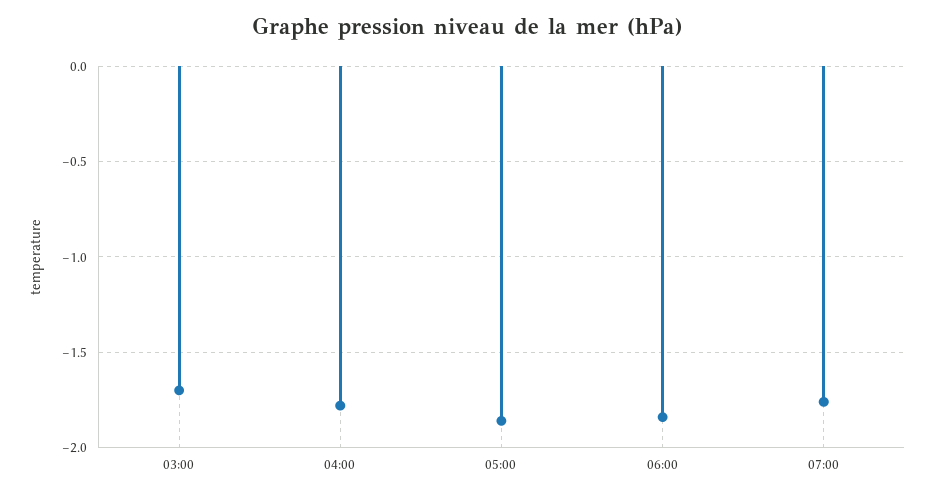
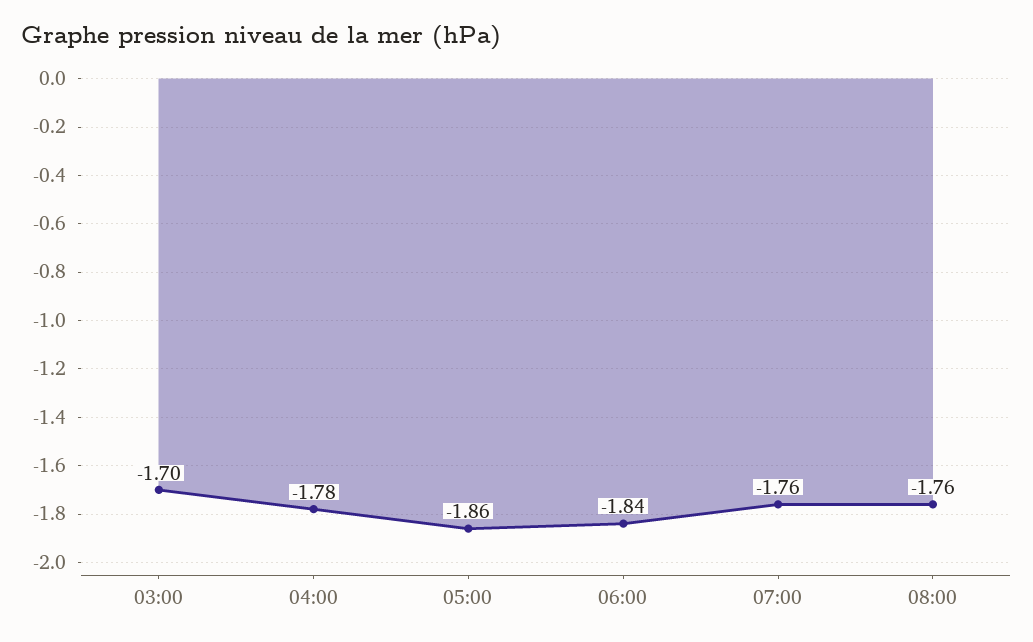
08:00: none -> -1.76

